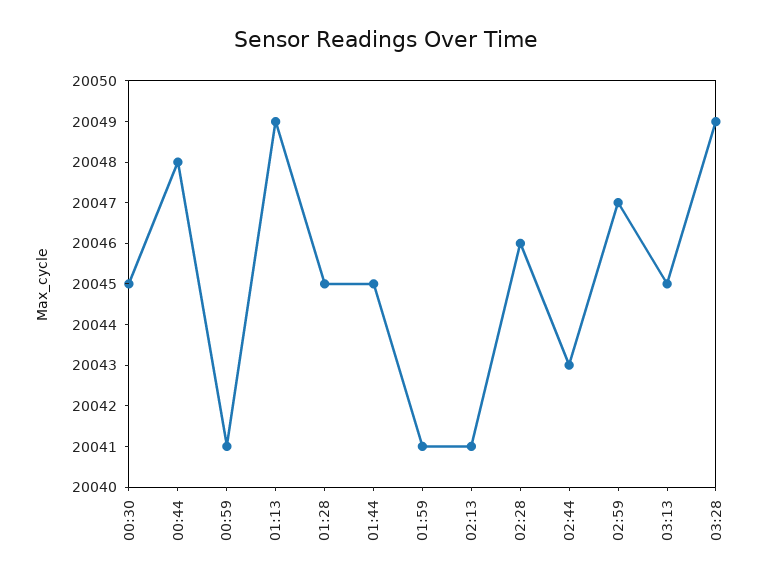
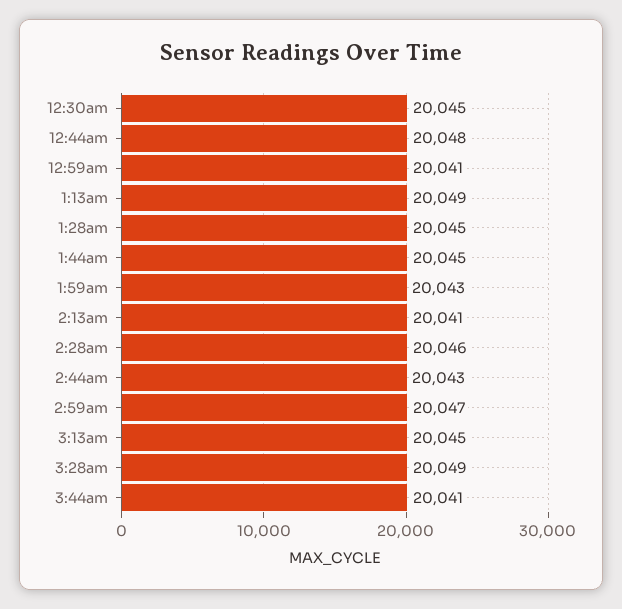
01:59: 20041 -> 20043
3:44am: none -> 20041

